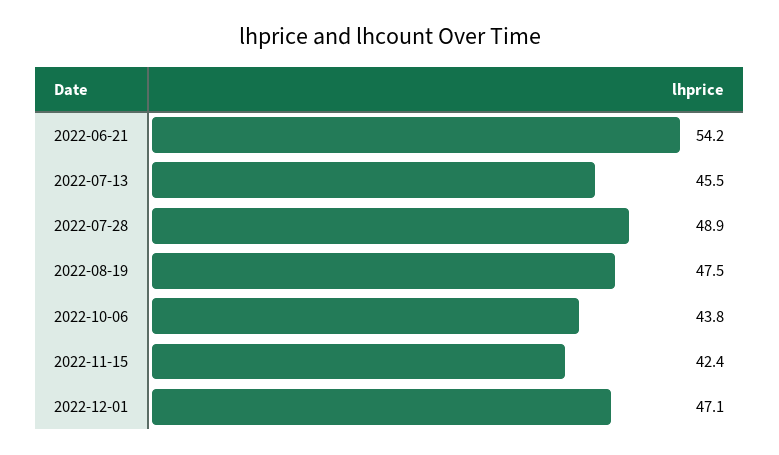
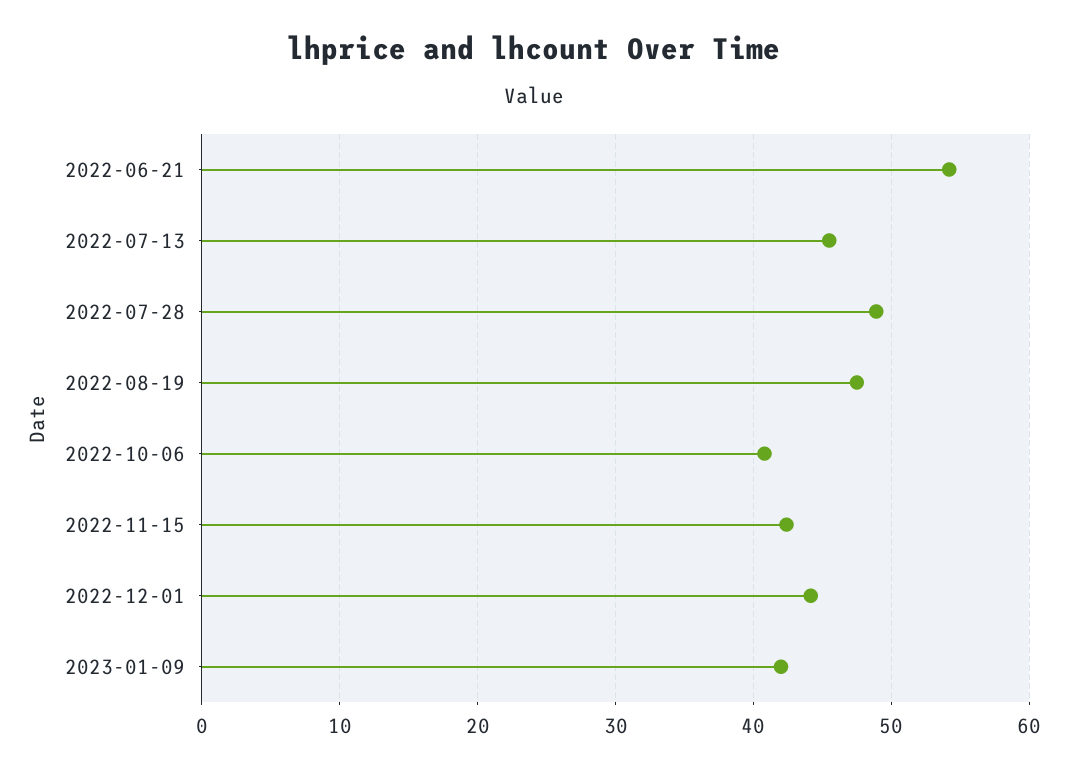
2022-10-06: 43.8 -> 41
2022-12-01: 47.1 -> 44
2023-01-09: none -> 42

